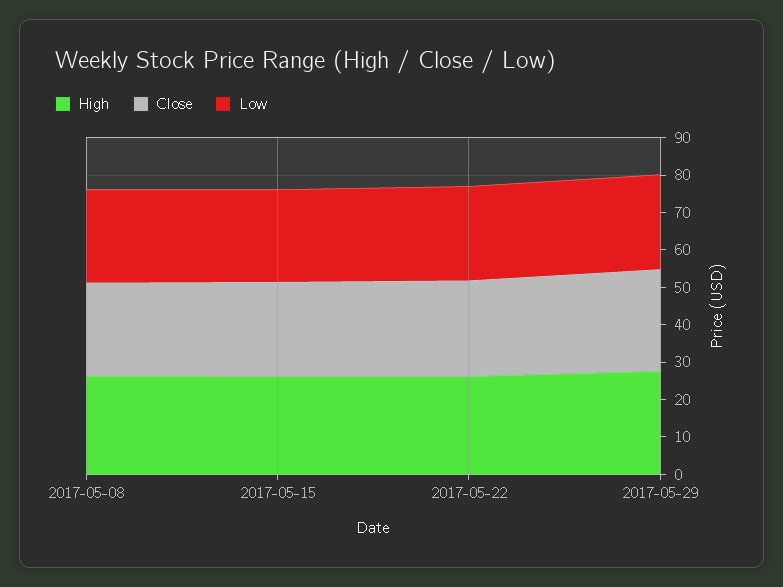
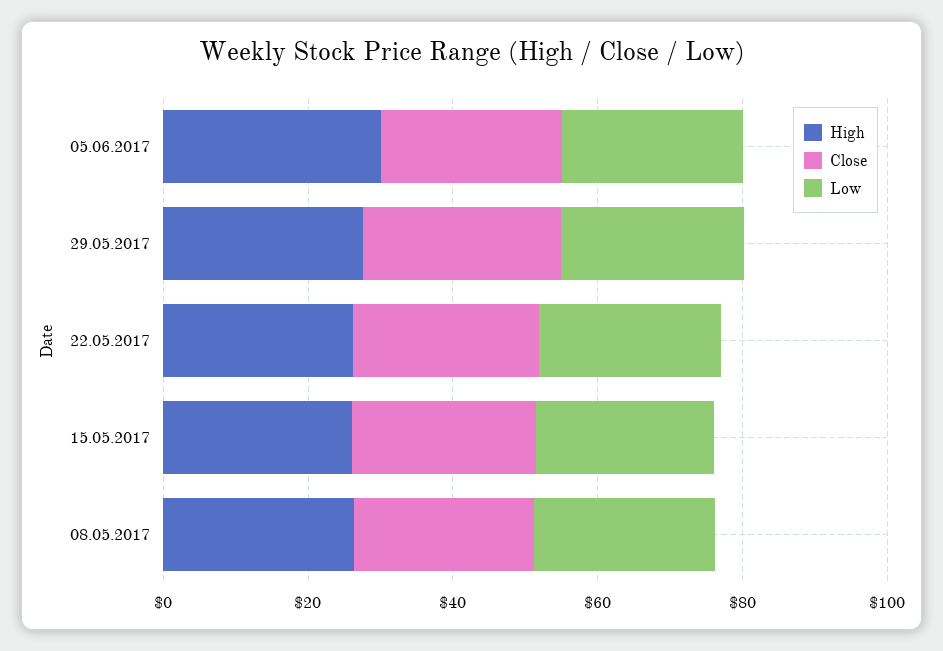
High, 05.06.2017: none -> 30
Close, 05.06.2017: none -> 25
Low, 05.06.2017: none -> 25

